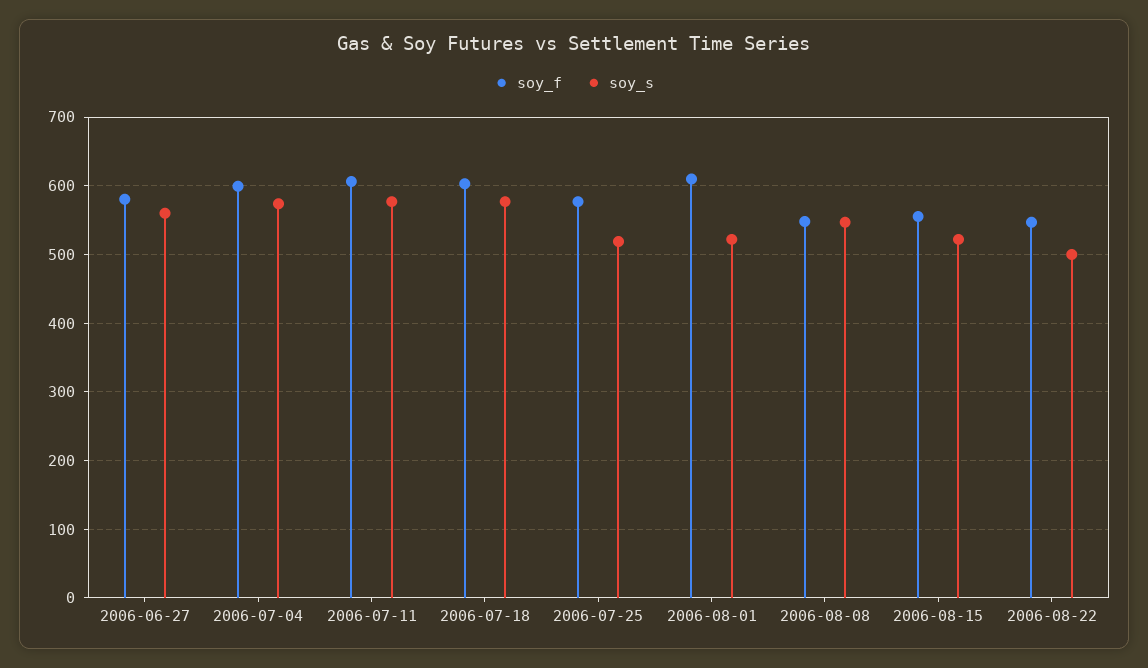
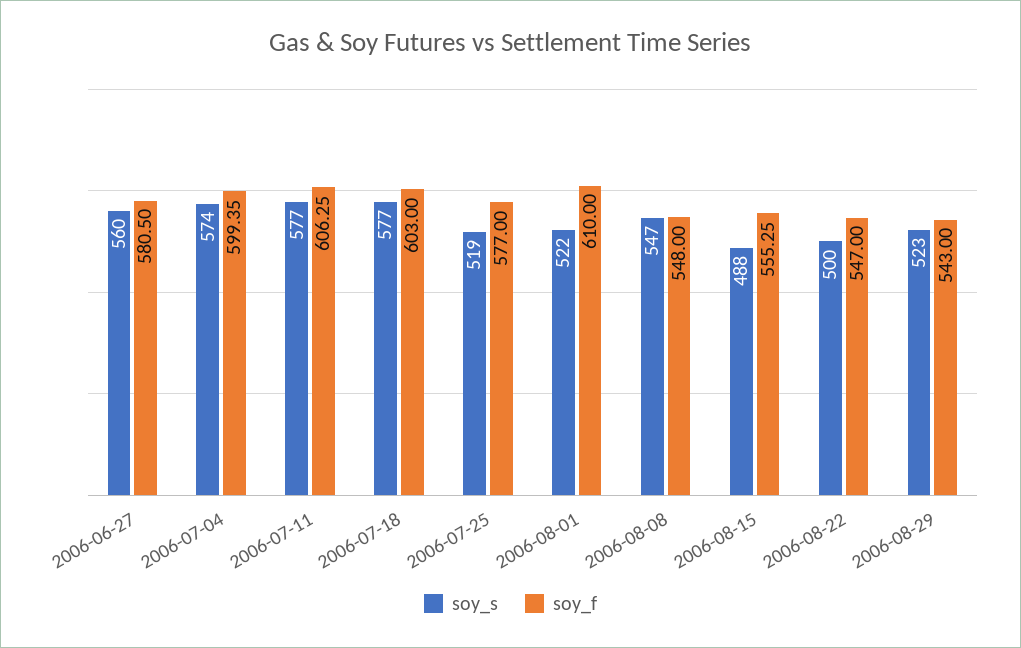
soy_s, 2006-08-15: 520 -> 488
soy_s, 2006-08-29: none -> 523
soy_f, 2006-08-29: none -> 543

